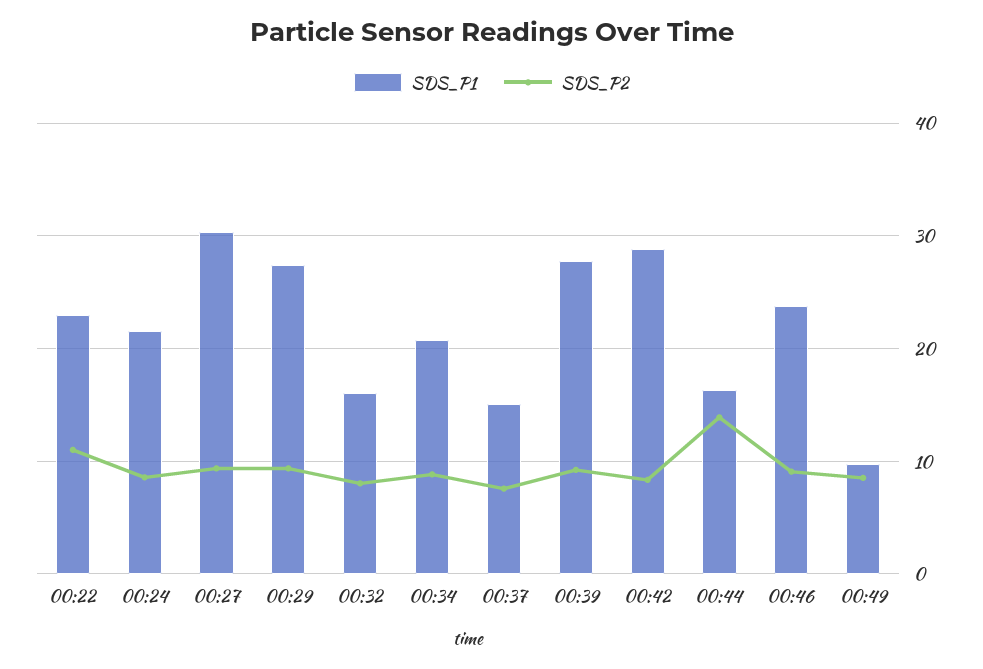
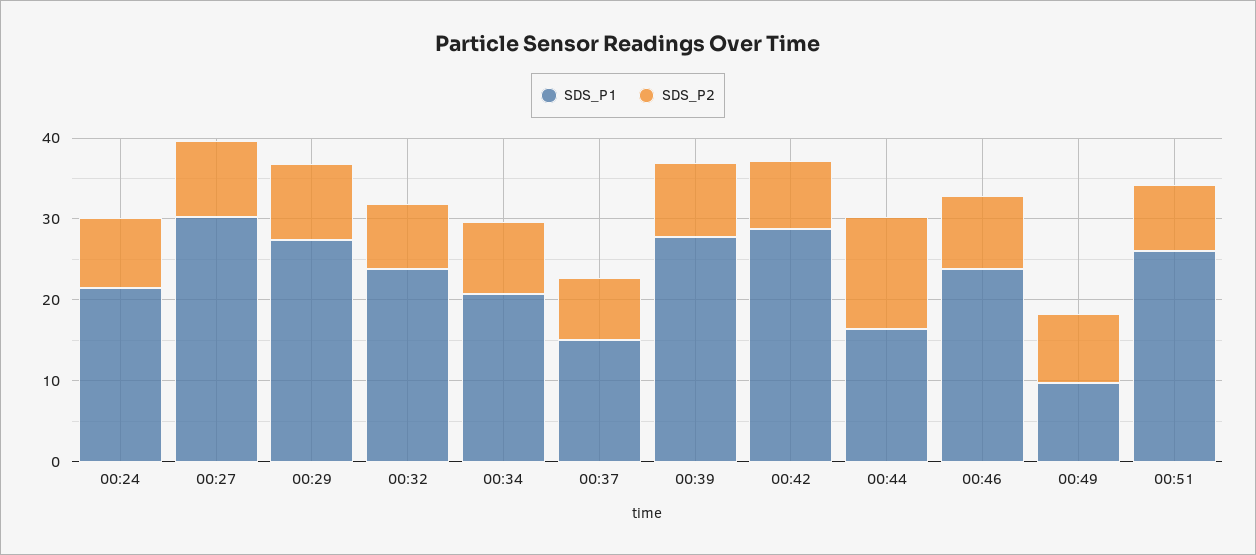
SDS_P1, 00:22: 23 -> none
SDS_P2, 00:22: 11 -> none
SDS_P1, 00:32: 16 -> 24
SDS_P1, 00:51: none -> 26
SDS_P2, 00:51: none -> 8

